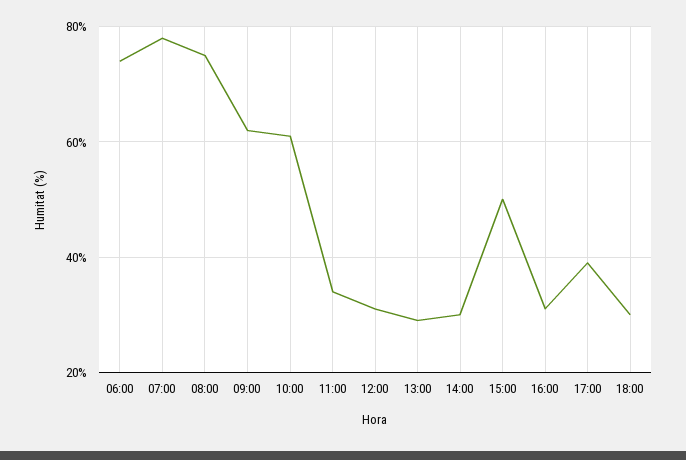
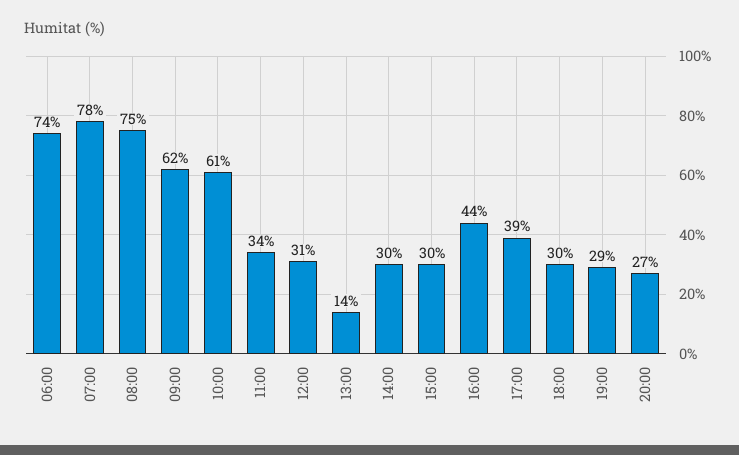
13:00: 30 -> 14
15:00: 50 -> 30
16:00: 30 -> 44
19:00: none -> 29
20:00: none -> 27

